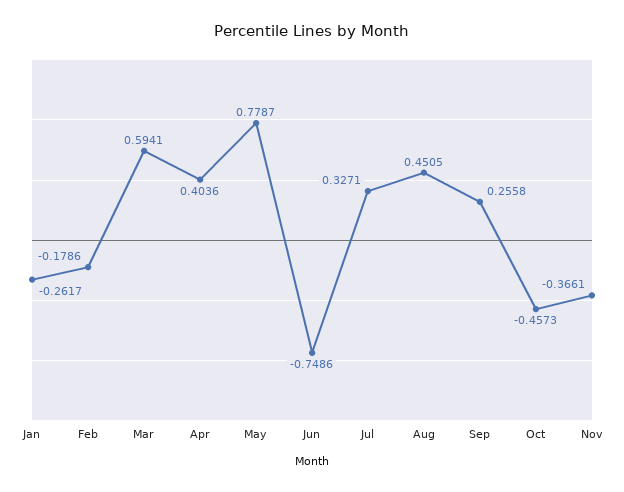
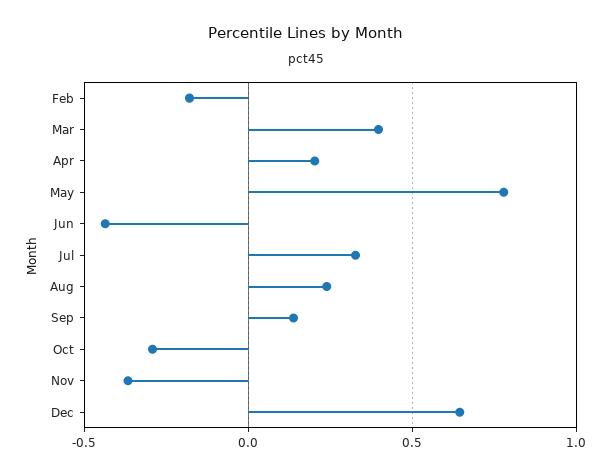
Jan: -0.2617 -> none
Mar: 0.5941 -> 0.4
Apr: 0.4036 -> 0.2
Jun: -0.7486 -> -0.45
Aug: 0.4505 -> 0.25
Sep: 0.2558 -> 0.15
Oct: -0.4573 -> -0.3
Dec: none -> 0.65

